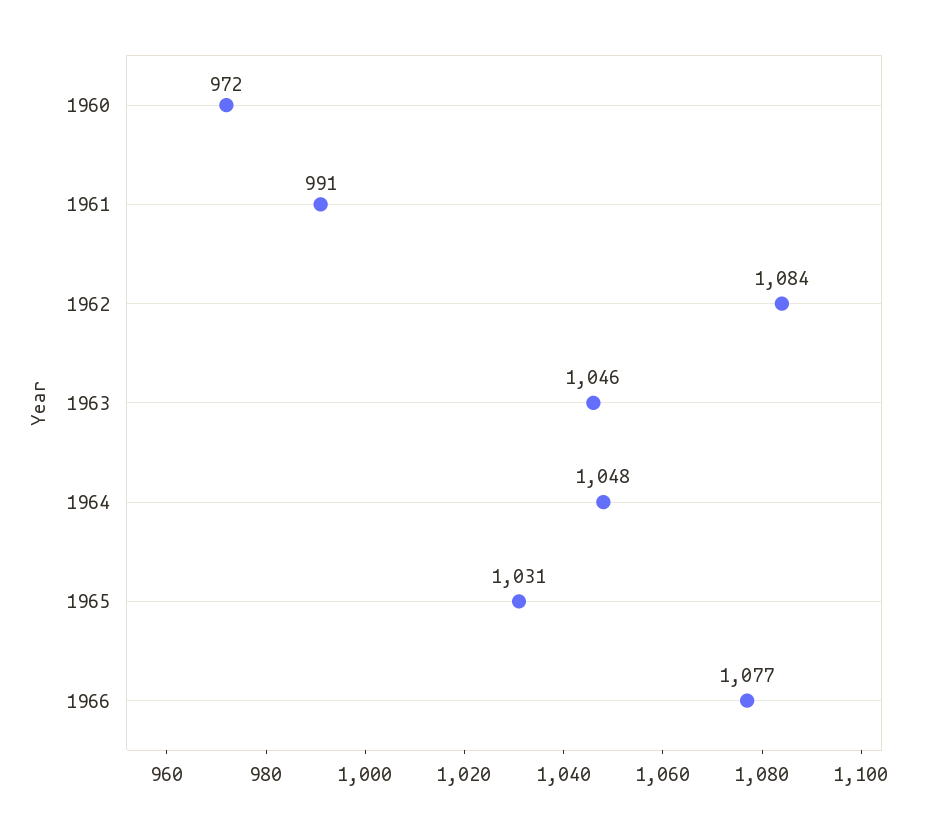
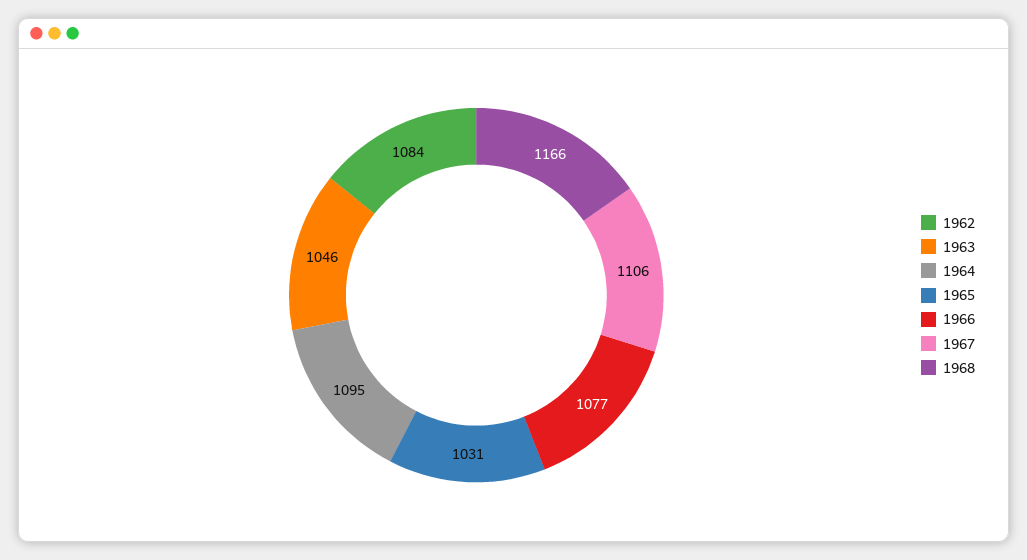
1960: 972 -> none
1961: 991 -> none
1964: 1048 -> 1095
1967: none -> 1106
1968: none -> 1166

